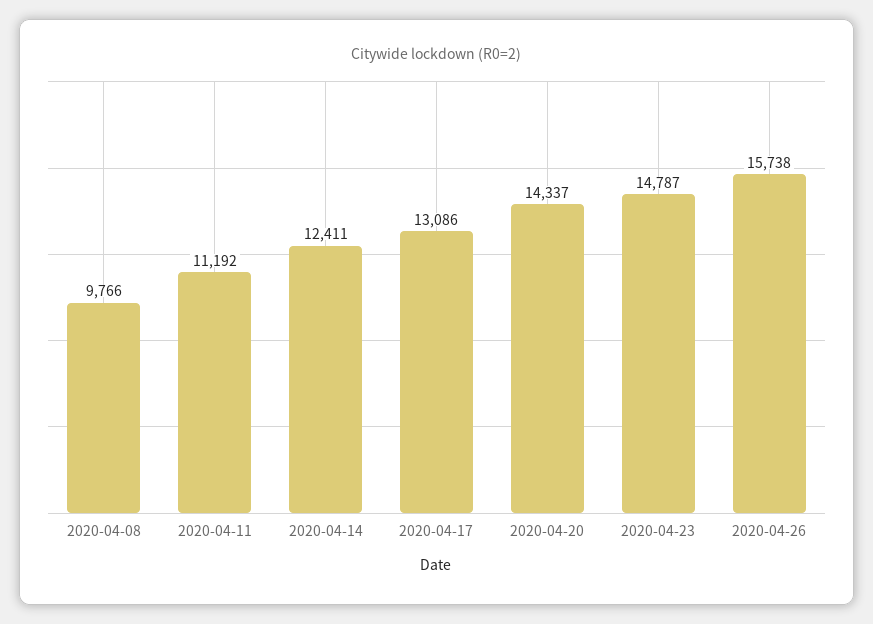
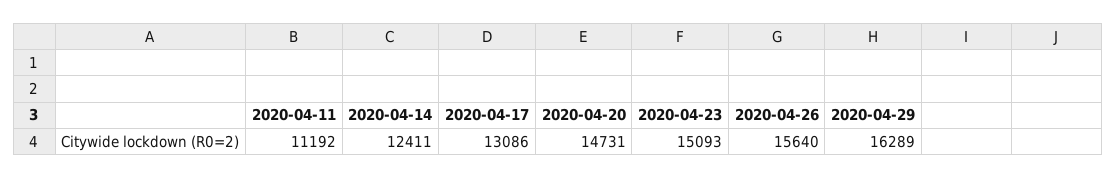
2020-04-08: 9766 -> none
2020-04-20: 14337 -> 14731
2020-04-23: 14787 -> 15093
2020-04-26: 15738 -> 15640
2020-04-29: none -> 16289

